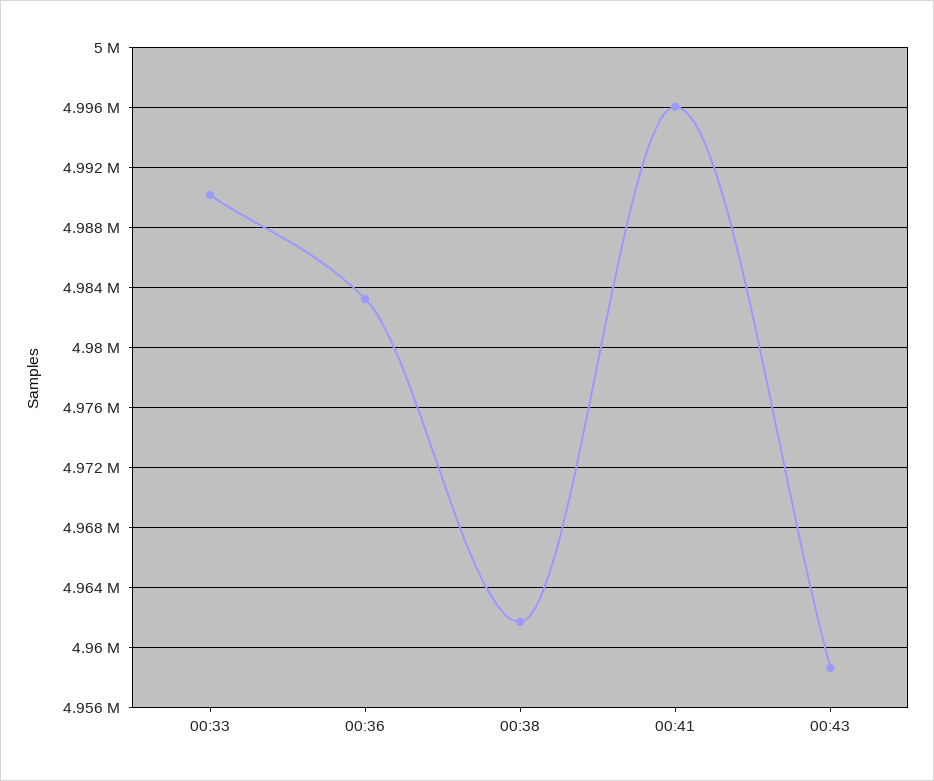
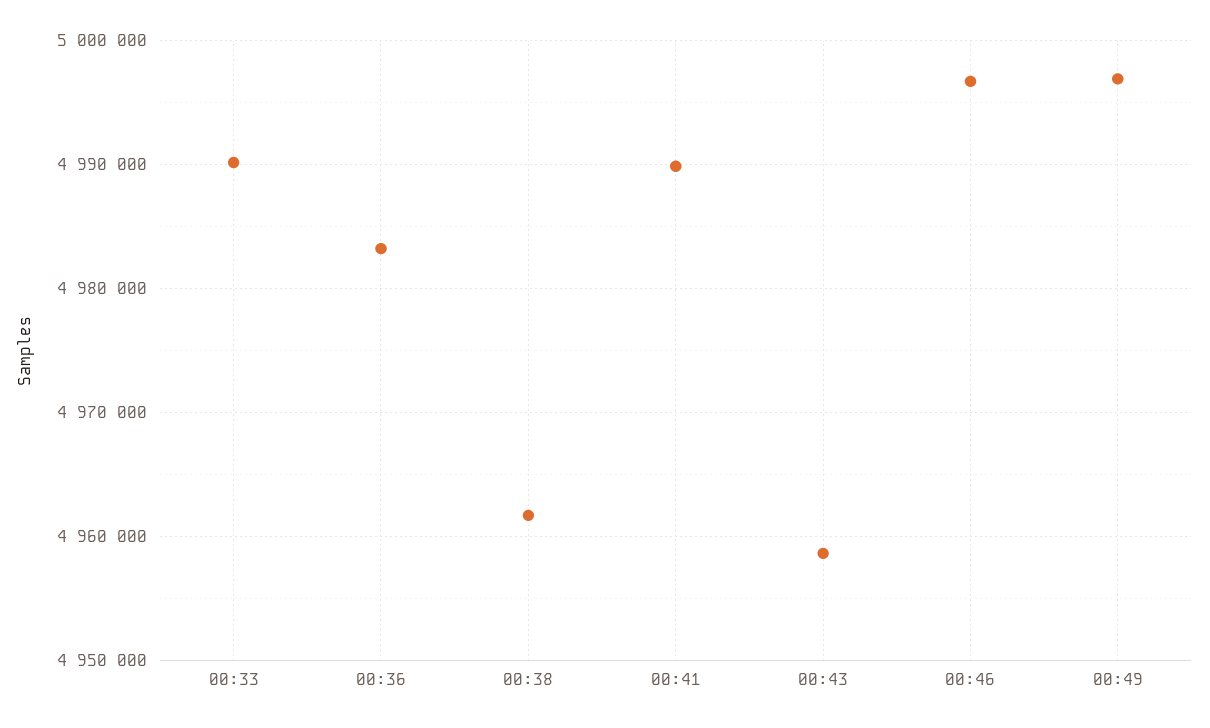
00:41: 4996000 -> 4990000
00:46: none -> 4997000
00:49: none -> 4997000

